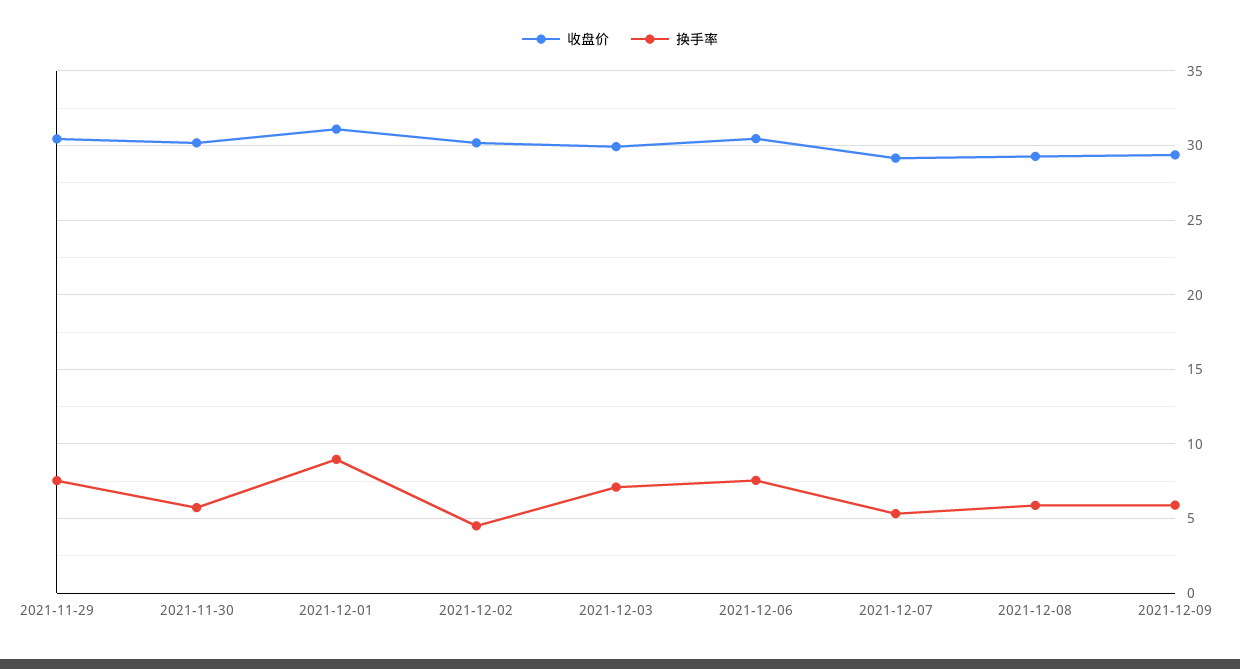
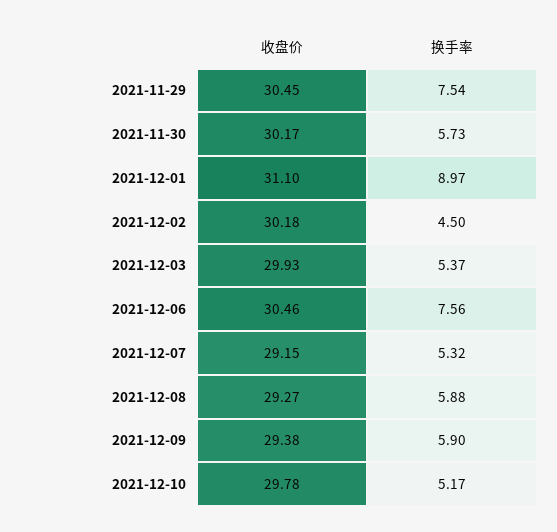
换手率, 2021-12-03: 7 -> 5.37
收盘价, 2021-12-10: none -> 29.78
换手率, 2021-12-10: none -> 5.17

